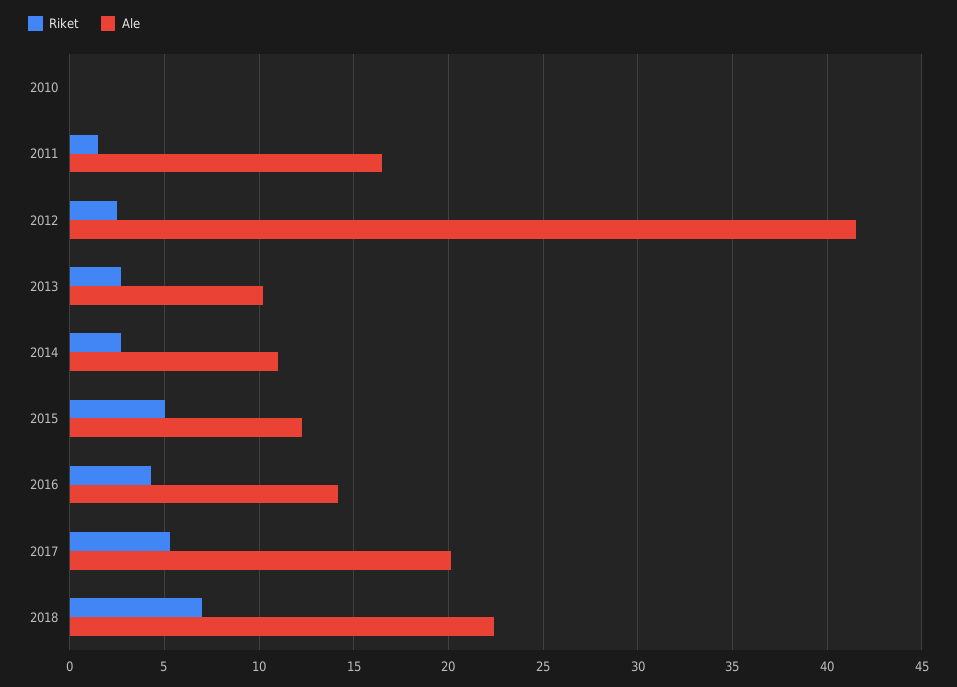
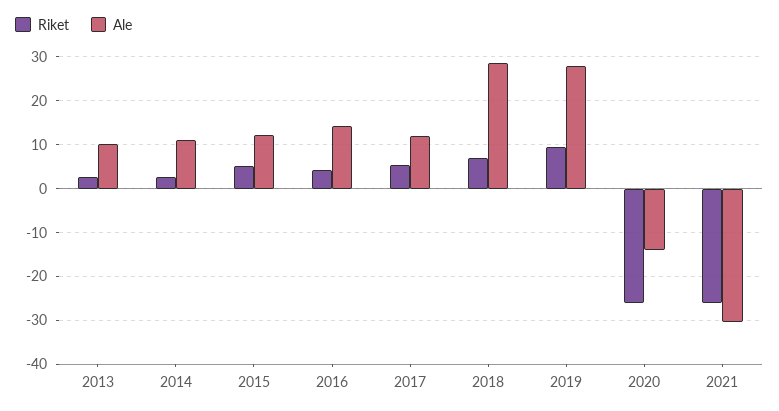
Riket, 2010: 0 -> none
Ale, 2010: 0 -> none
Riket, 2011: 1.5 -> none
Ale, 2011: 16.5 -> none
Riket, 2012: 2.5 -> none
Ale, 2012: 41.5 -> none
Ale, 2017: 20 -> 12
Ale, 2018: 22.5 -> 28
Riket, 2019: none -> 10
Ale, 2019: none -> 28
Riket, 2020: none -> -26
Ale, 2020: none -> -14
Riket, 2021: none -> -26
Ale, 2021: none -> -30

